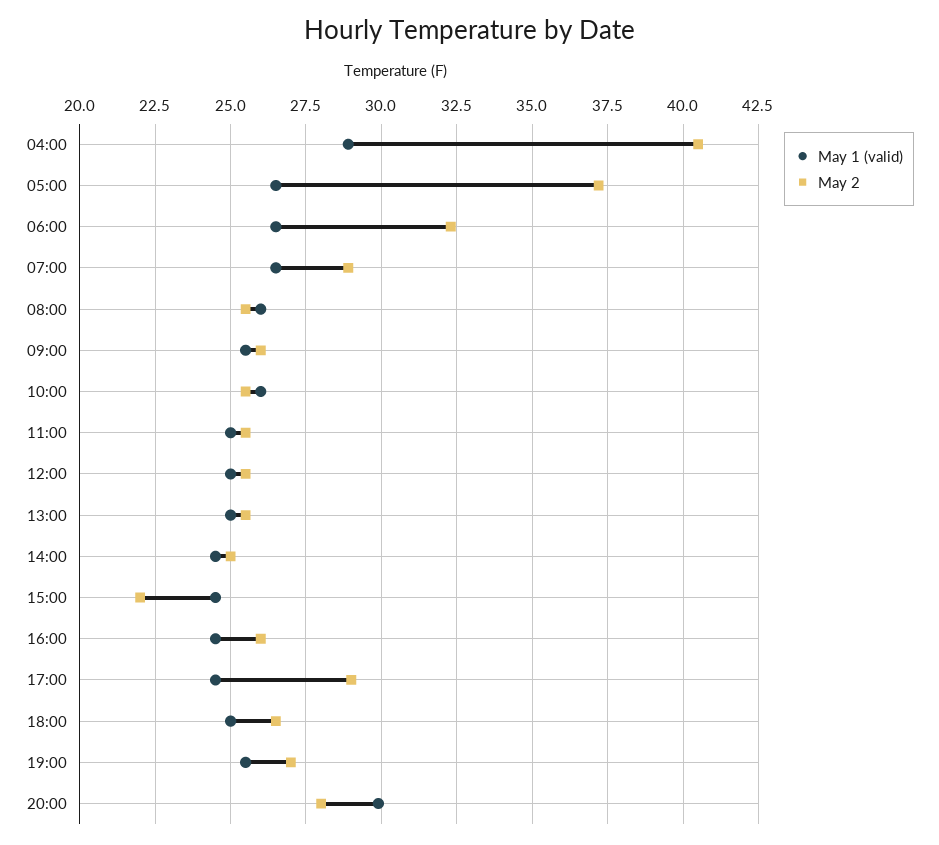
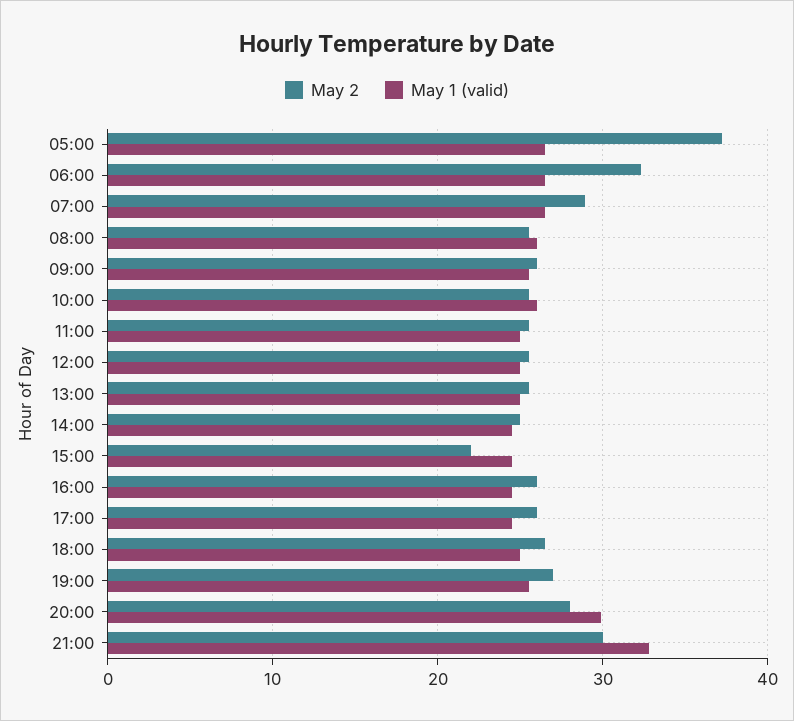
May 1 (valid), 04:00: 29 -> none
May 2, 04:00: 40.5 -> none
May 2, 17:00: 29 -> 26
May 2, 21:00: none -> 30
May 1 (valid), 21:00: none -> 33

